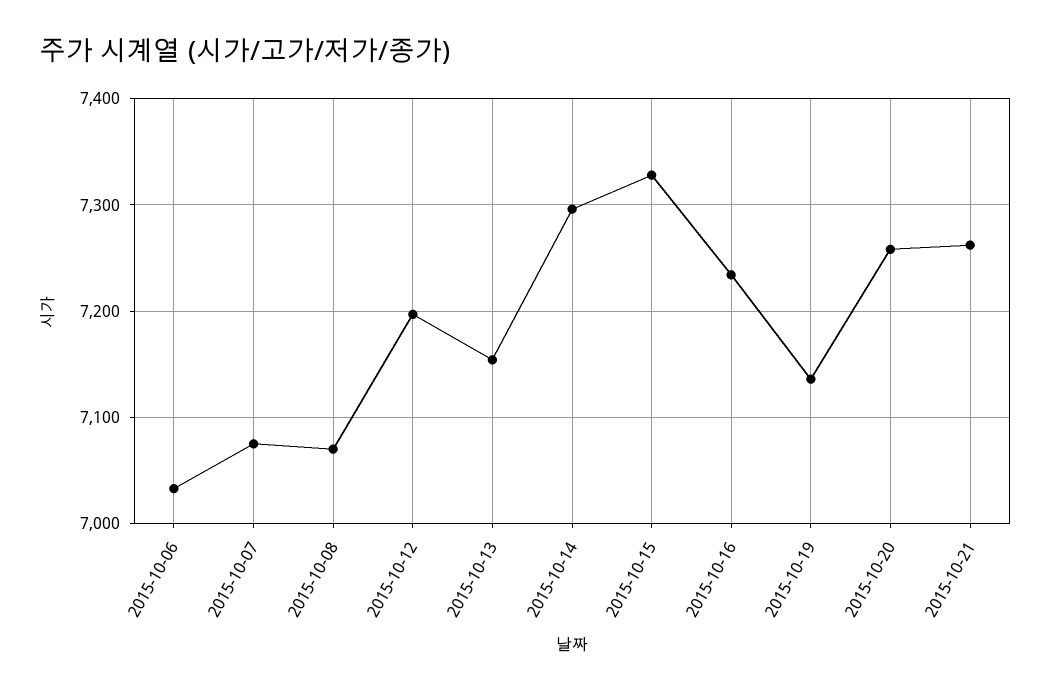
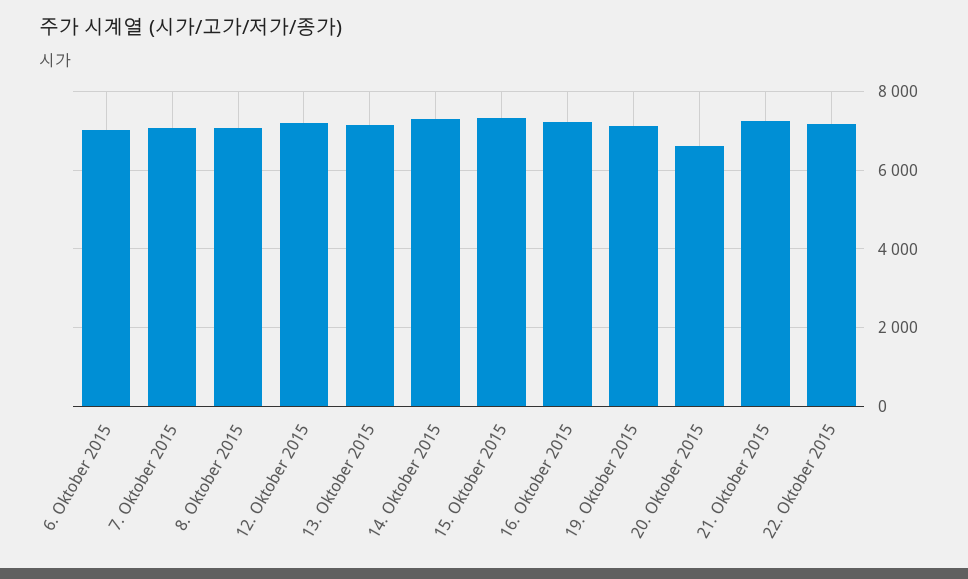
2015-10-20: 7260 -> 6600
22. Oktober 2015: none -> 7200

